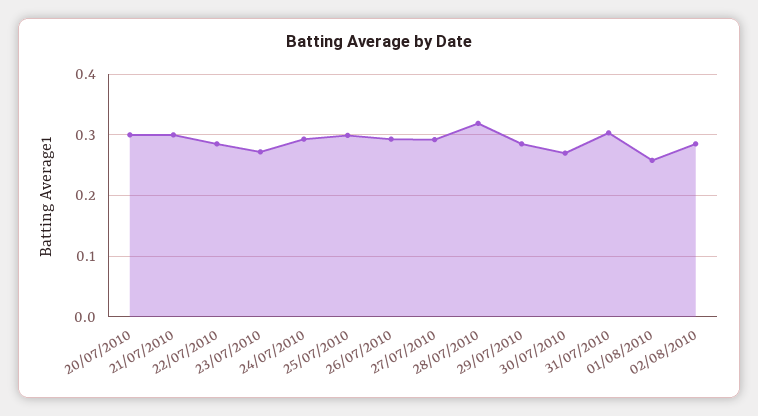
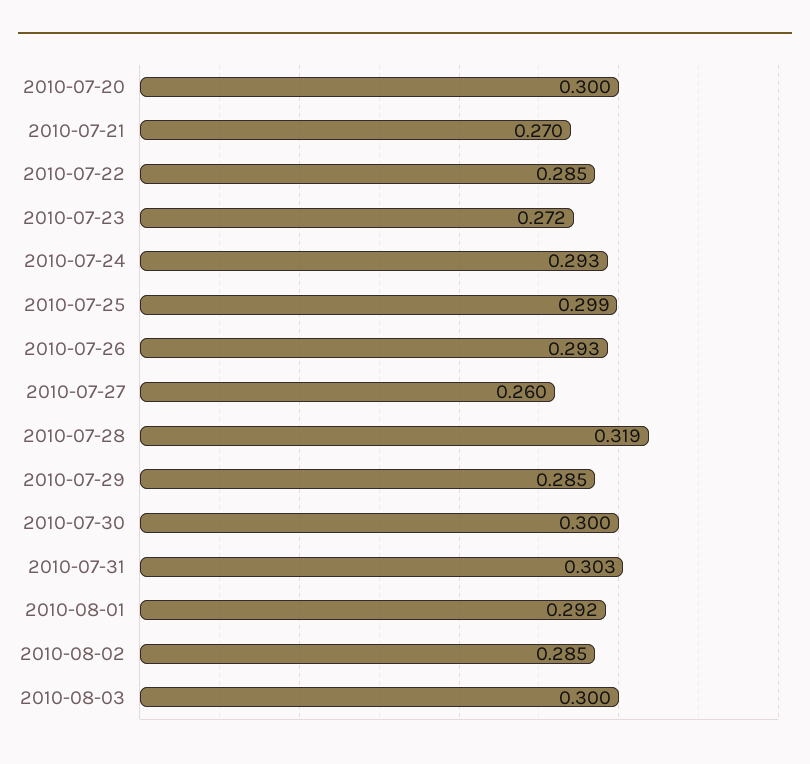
21/07/2010: 0.3 -> 0.27
27/07/2010: 0.29 -> 0.26
30/07/2010: 0.27 -> 0.3
01/08/2010: 0.26 -> 0.292
2010-08-03: none -> 0.3

